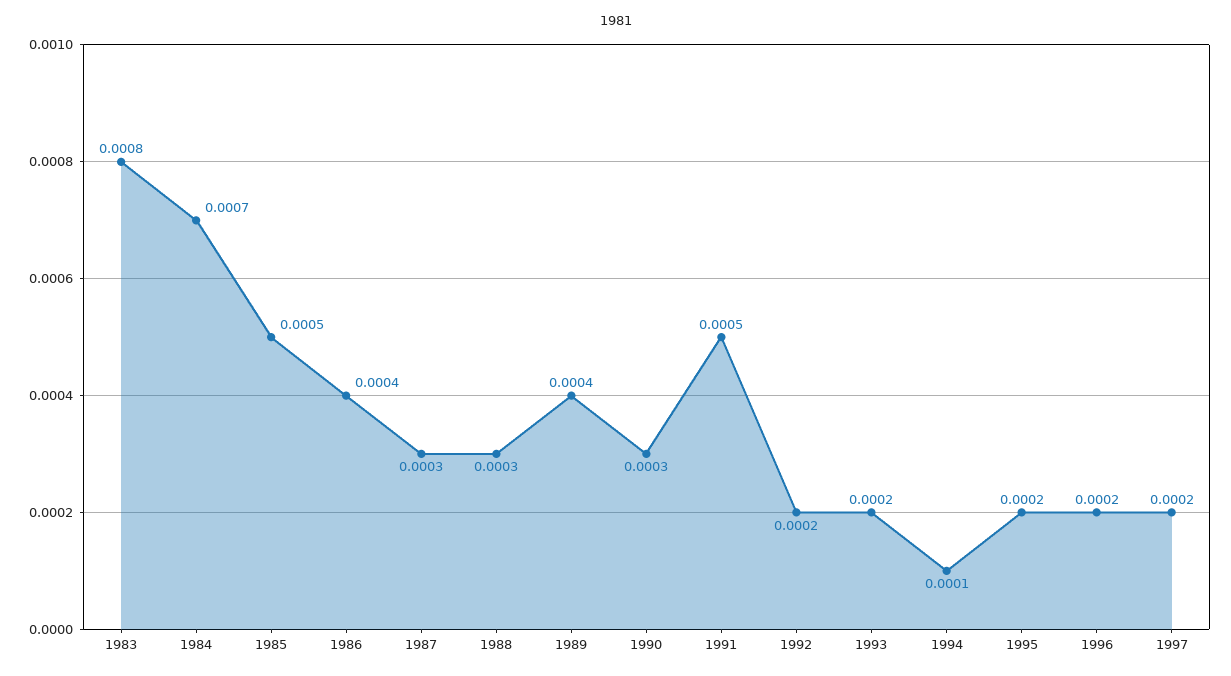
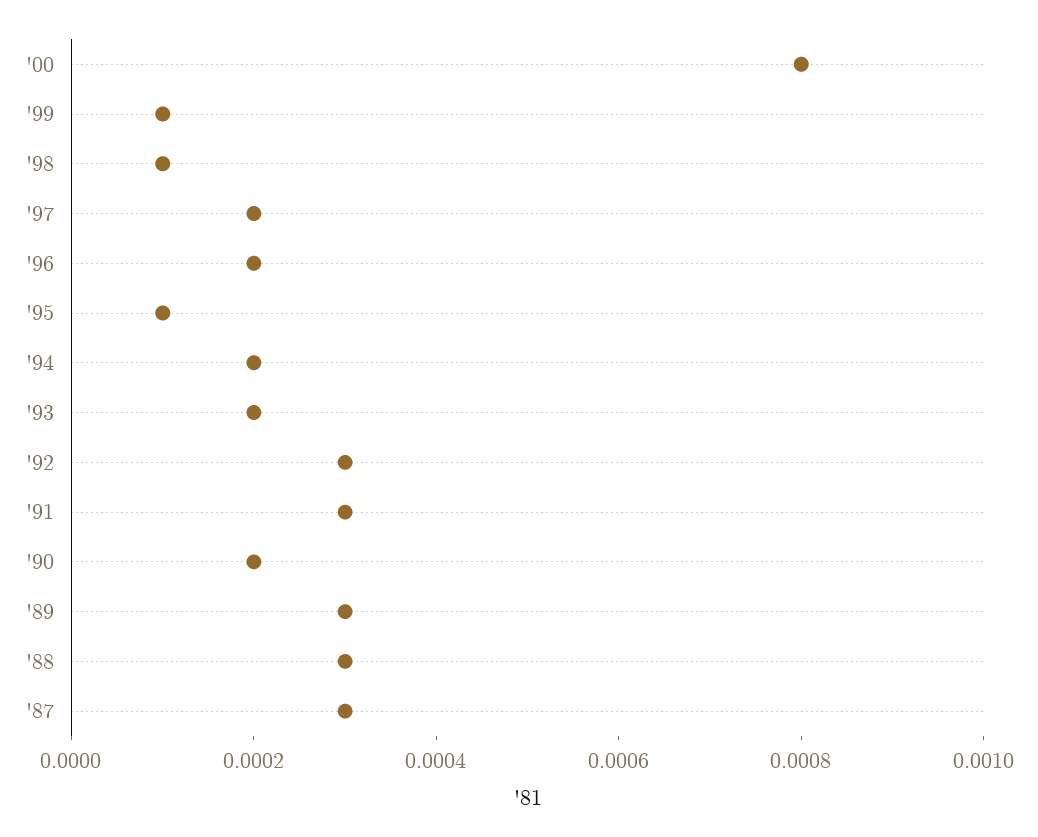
1983: 0.0008 -> none
1984: 0.0007 -> none
1985: 0.0005 -> none
1986: 0.0004 -> none
1989: 0.0004 -> 0.0003
1990: 0.0003 -> 0.0002
1991: 0.0005 -> 0.0003
1992: 0.0002 -> 0.0003
1994: 0.0001 -> 0.0002
1995: 0.0002 -> 0.0001
'00: none -> 0.0008
'99: none -> 0.0001
'98: none -> 0.0001

